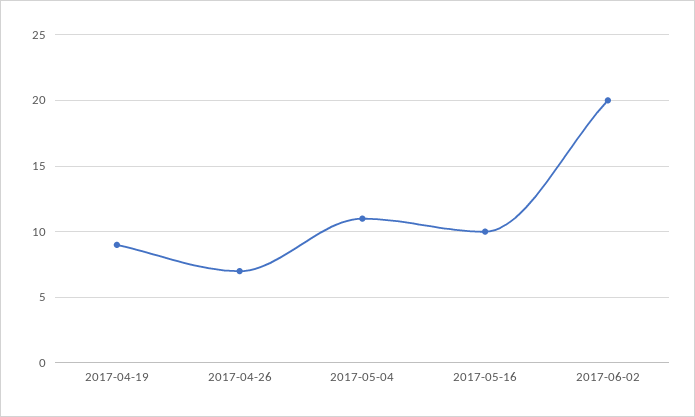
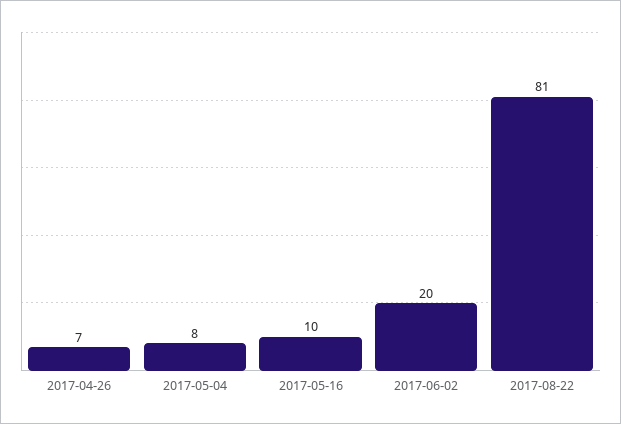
2017-04-19: 9 -> none
2017-05-04: 11 -> 8
2017-08-22: none -> 81

